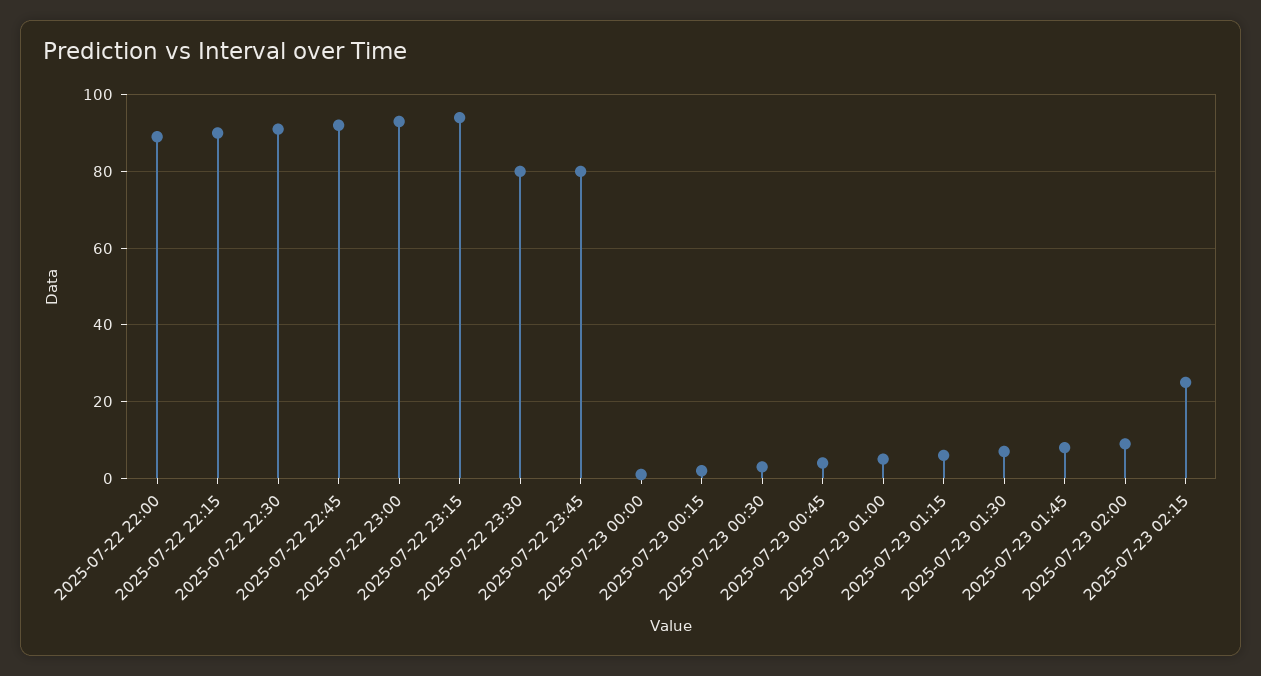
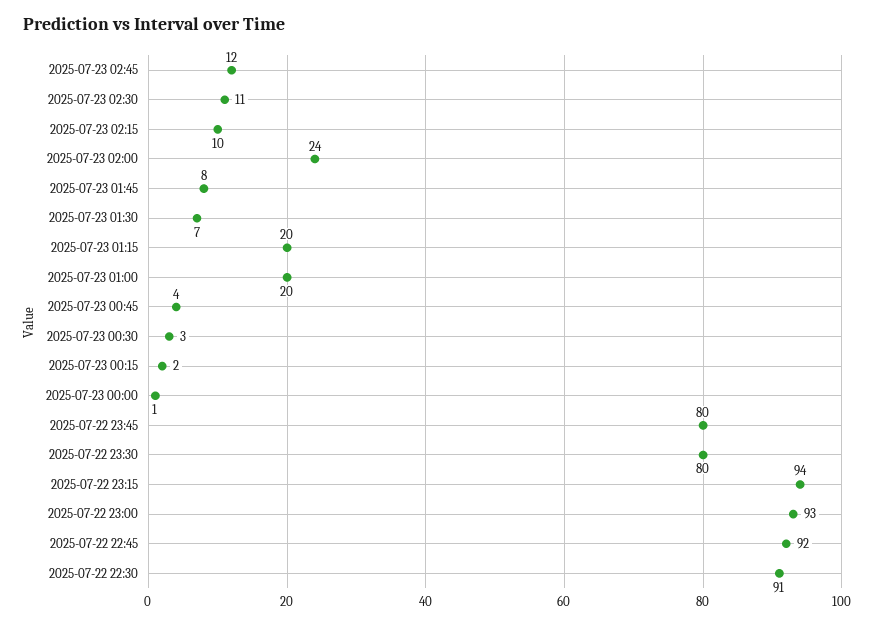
2025-07-22 22:00: 90 -> none
2025-07-22 22:15: 90 -> none
2025-07-23 01:00: 5 -> 20
2025-07-23 01:15: 5 -> 20
2025-07-23 02:00: 10 -> 24
2025-07-23 02:15: 25 -> 10
2025-07-23 02:45: none -> 12
2025-07-23 02:30: none -> 11

